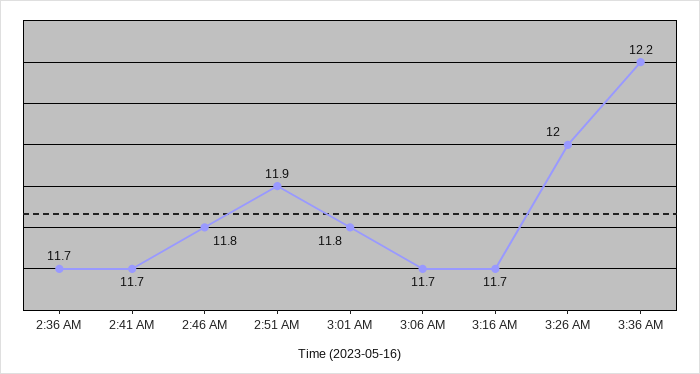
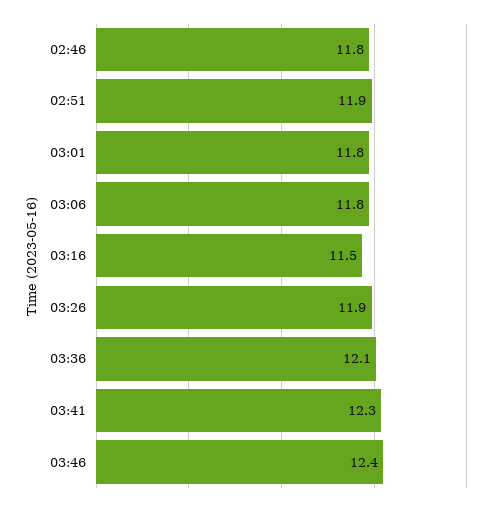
2:36 AM: 11.7 -> none
2:41 AM: 11.7 -> none
3:06 AM: 11.7 -> 11.8
3:16 AM: 11.7 -> 11.5
3:26 AM: 12 -> 11.9
3:36 AM: 12.2 -> 12.1
03:41: none -> 12.3
03:46: none -> 12.4

